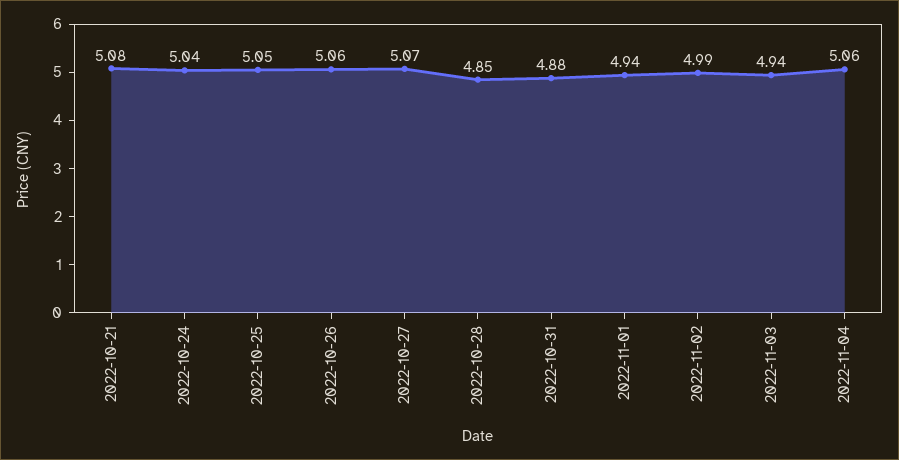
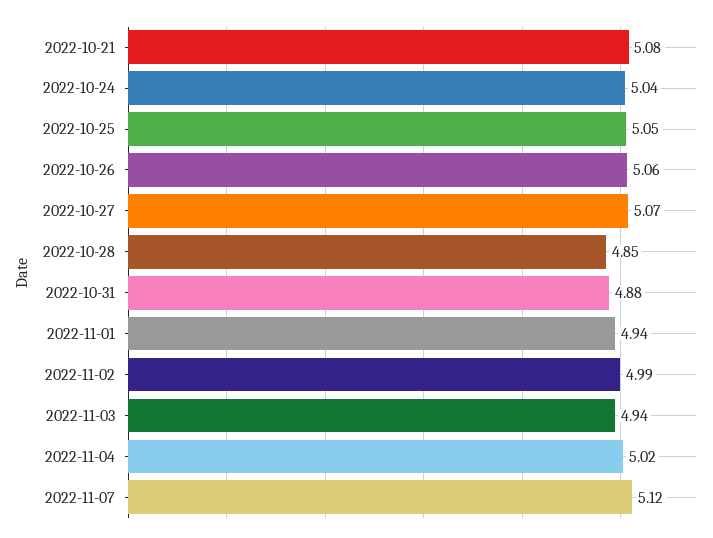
2022-11-04: 5.06 -> 5.02
2022-11-07: none -> 5.12

